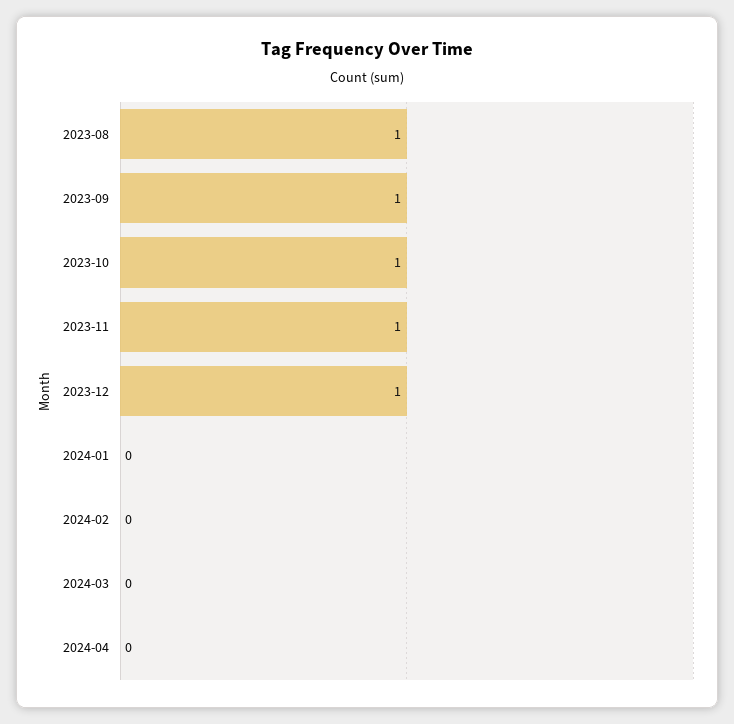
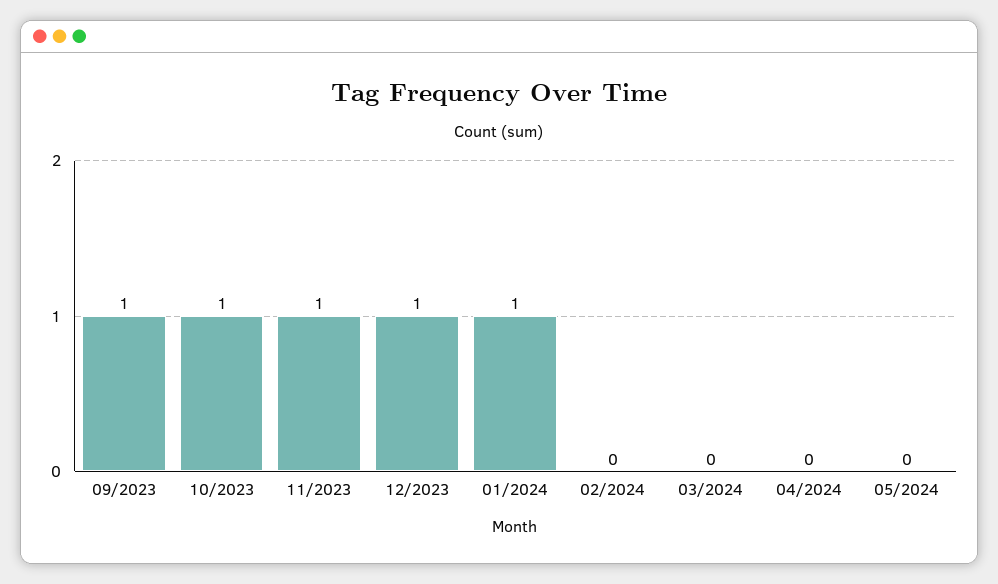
2023-08: 1 -> none
2024-01: 0 -> 1
05/2024: none -> 0

